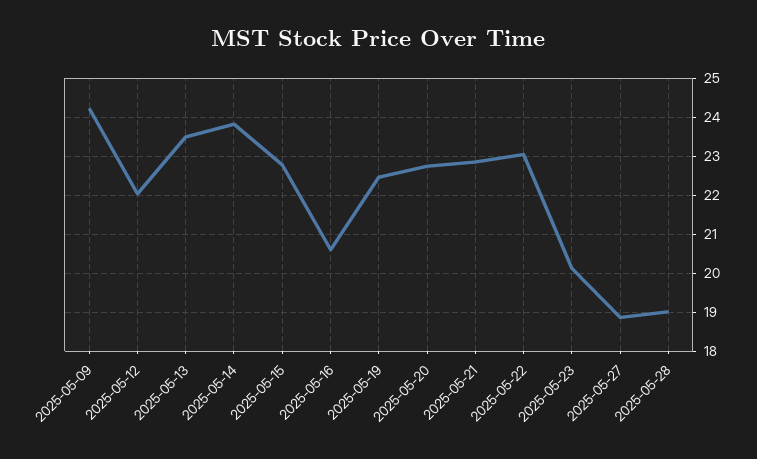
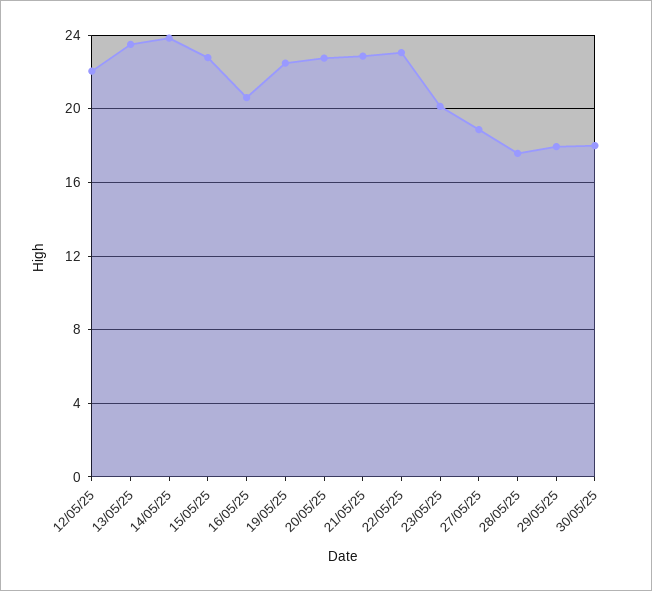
2025-05-09: 24.2 -> none
2025-05-28: 19 -> 17.5
29/05/25: none -> 18
30/05/25: none -> 18

